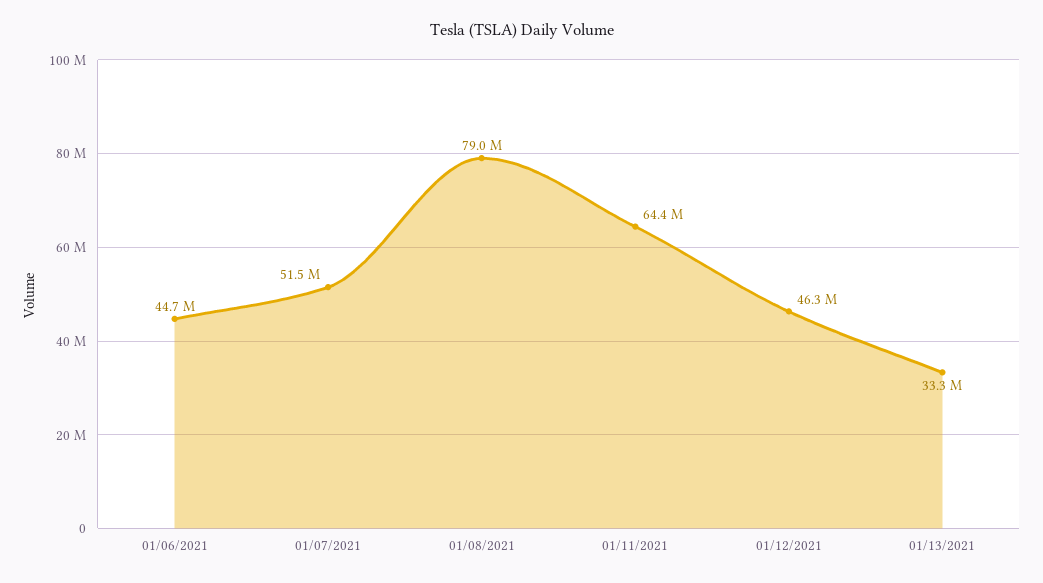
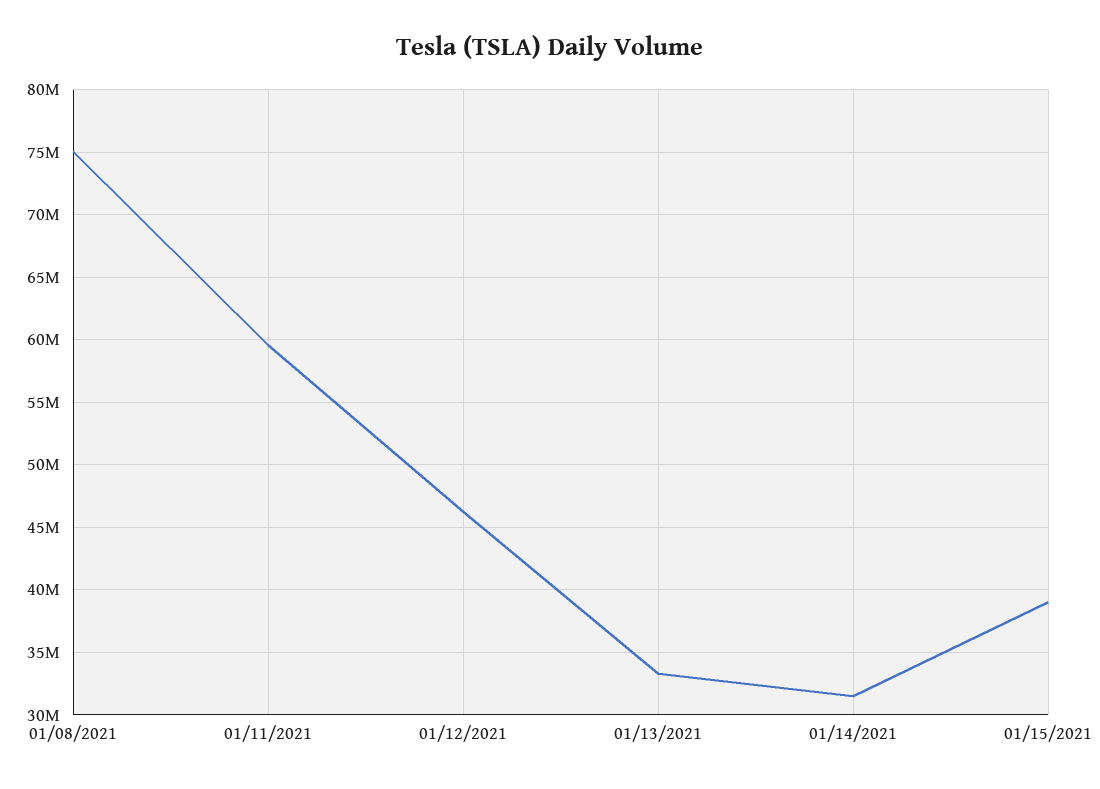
01/06/2021: 44700000 -> none
01/07/2021: 51500000 -> none
01/08/2021: 79000000 -> 75000000
01/11/2021: 64400000 -> 59500000
01/14/2021: none -> 31500000
01/15/2021: none -> 39000000

